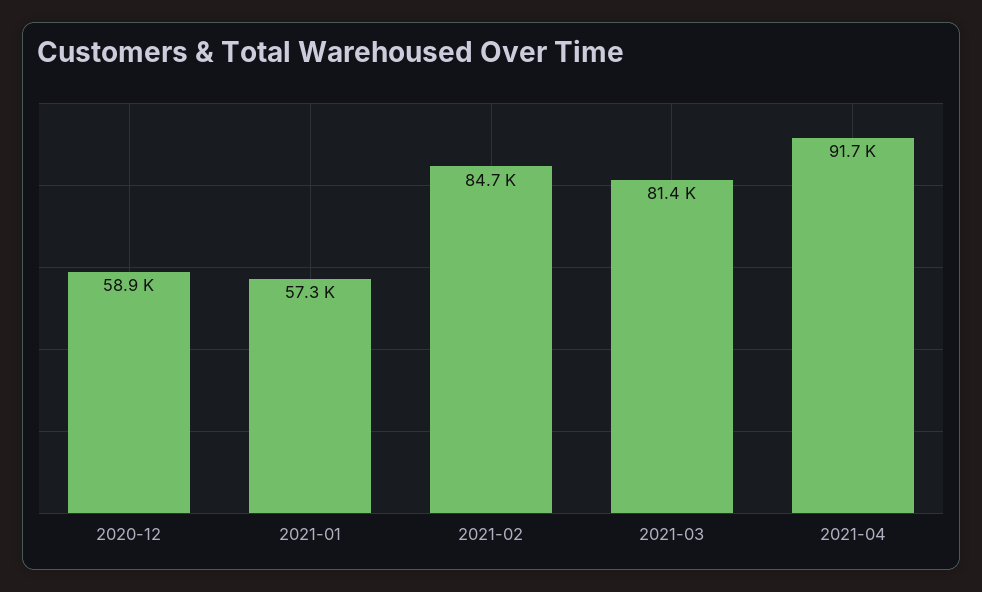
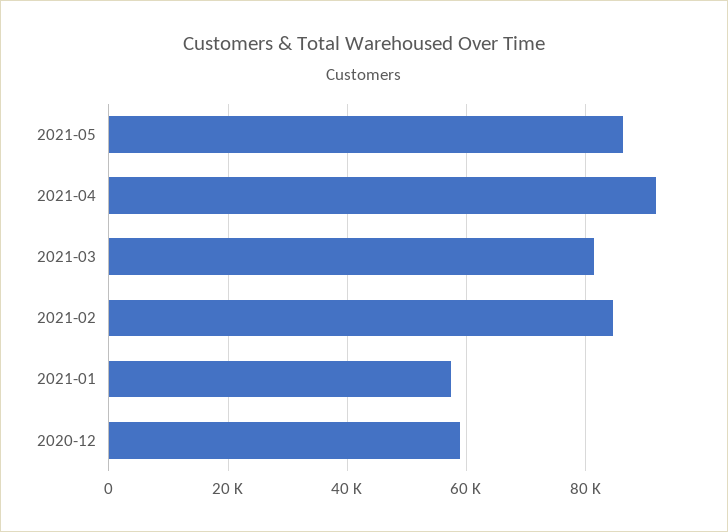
2021-05: none -> 86000

